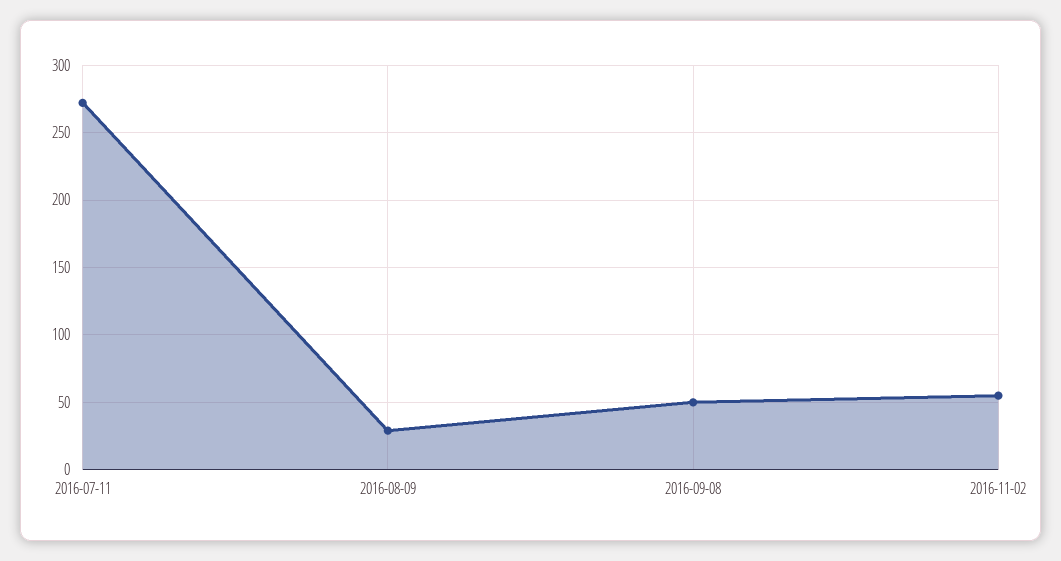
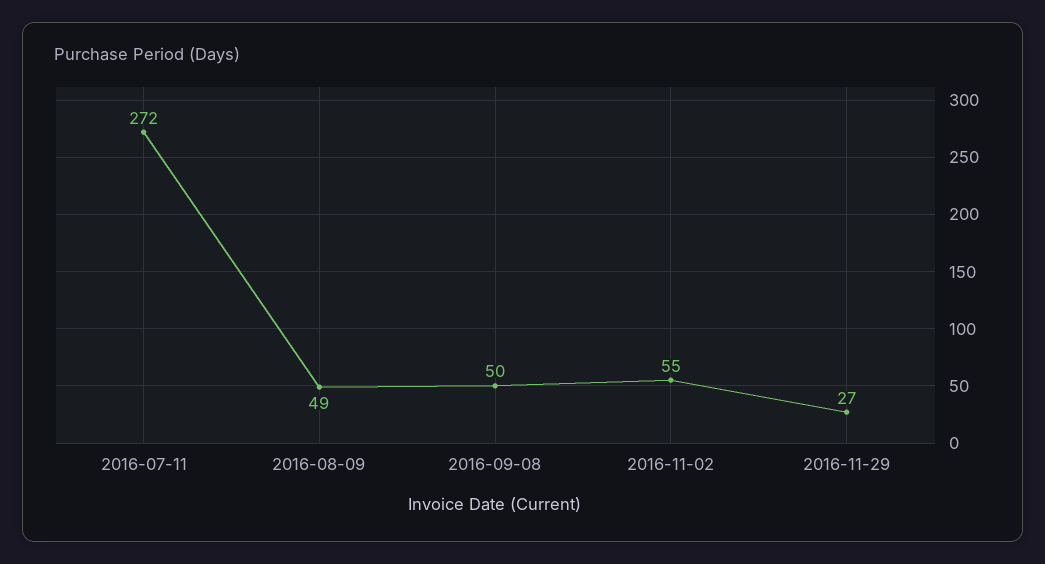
2016-08-09: 30 -> 49
2016-11-29: none -> 27

